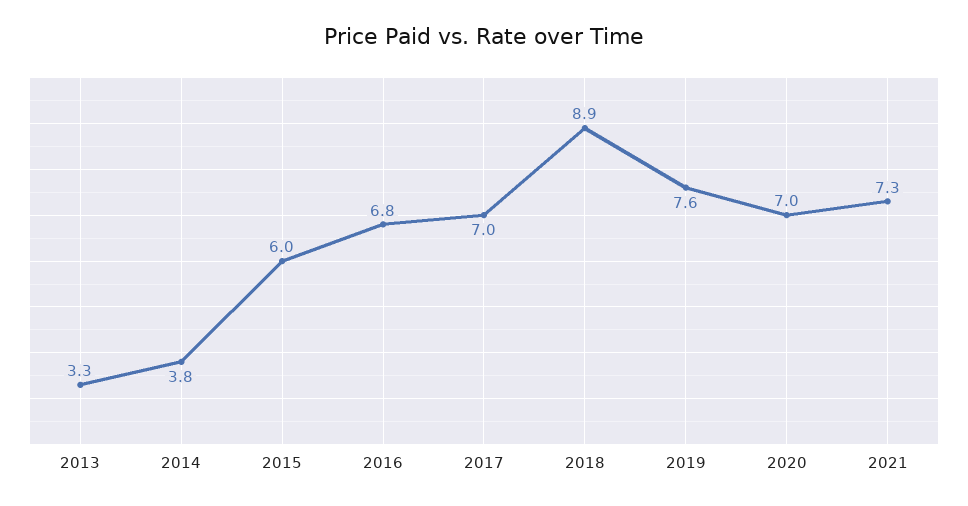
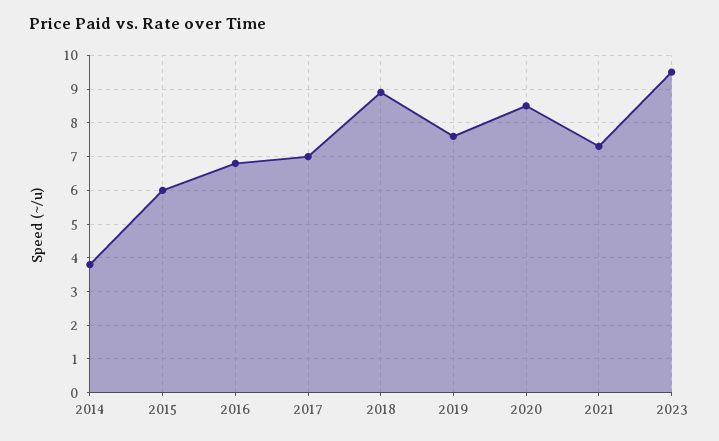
2013: 3.3 -> none
2020: 7 -> 8.5
2023: none -> 9.5

